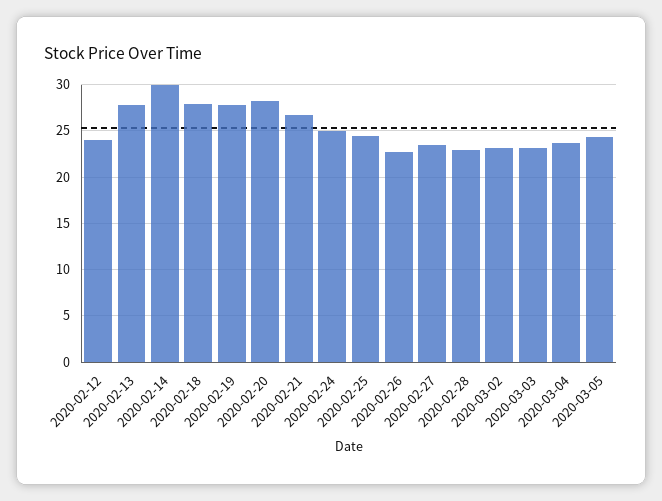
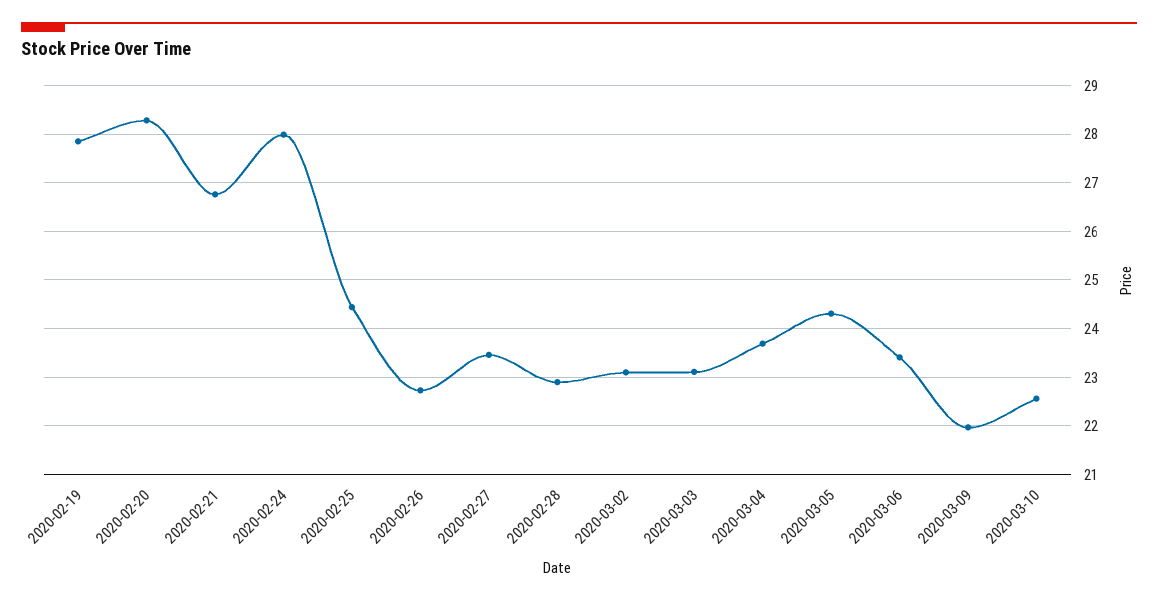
2020-02-12: 24 -> none
2020-02-13: 28 -> none
2020-02-14: 30 -> none
2020-02-18: 28 -> none
2020-02-24: 25 -> 28
2020-03-06: none -> 23.4
2020-03-09: none -> 22
2020-03-10: none -> 22.6

